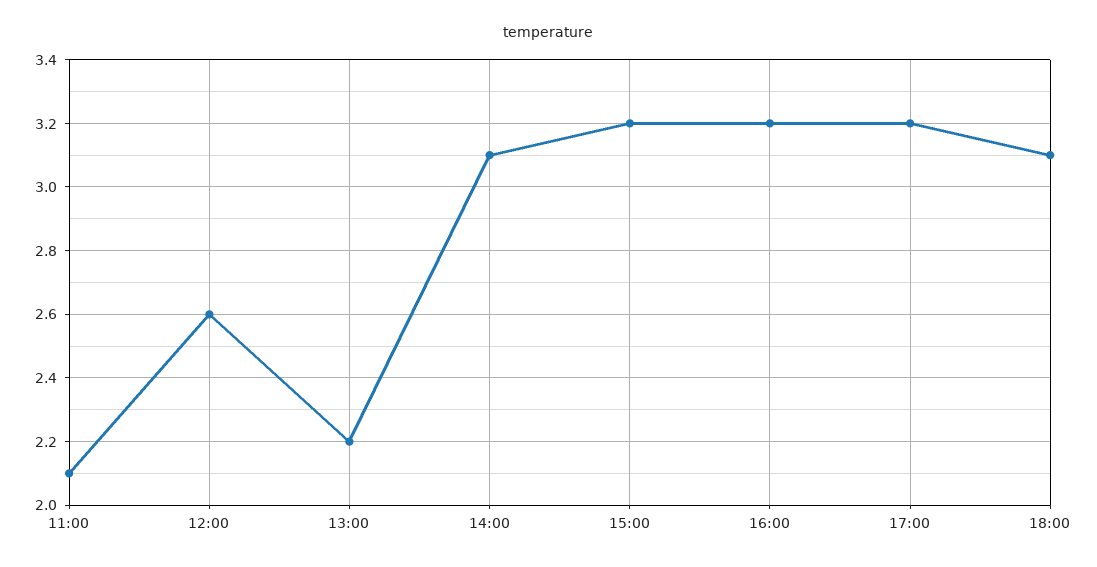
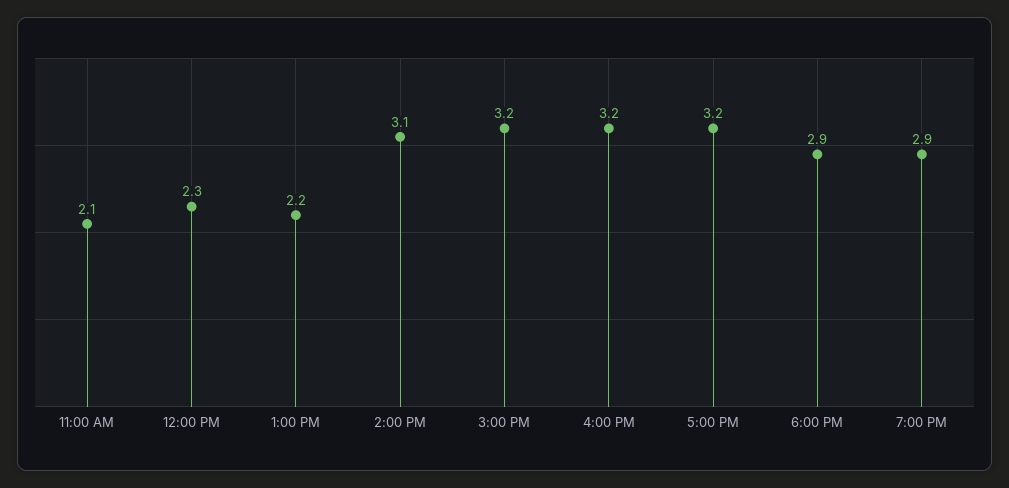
12:00: 2.6 -> 2.3
18:00: 3.1 -> 2.9
7:00 PM: none -> 2.9

